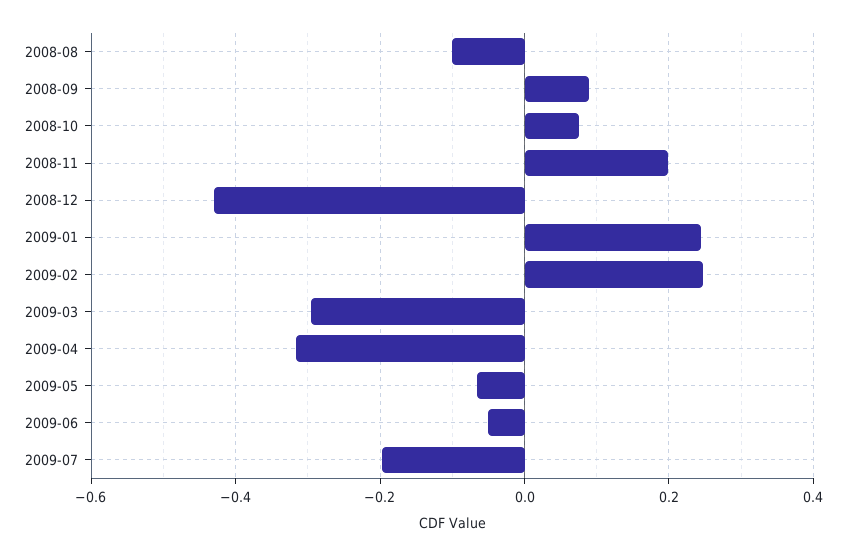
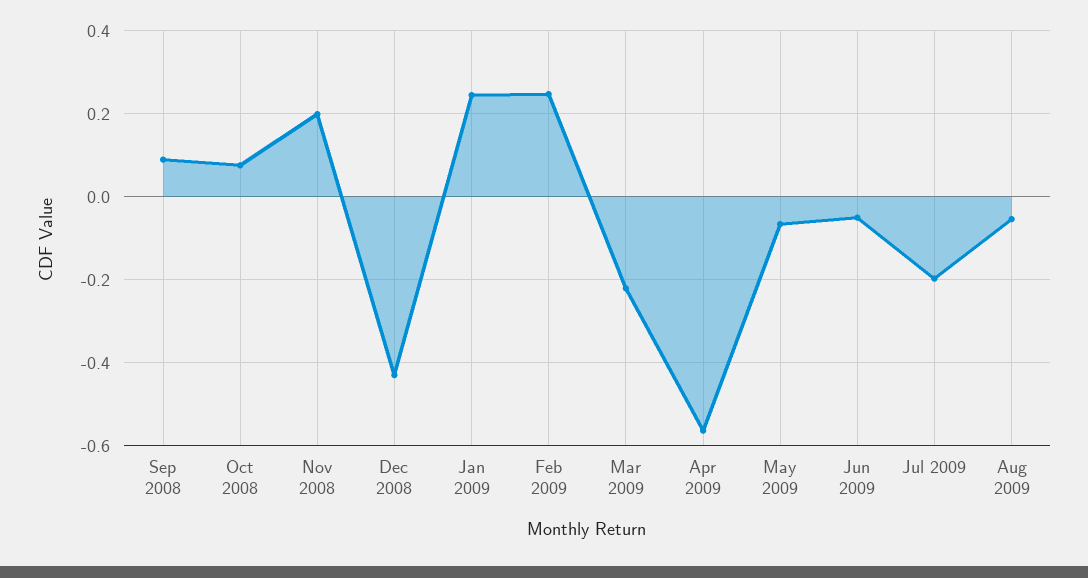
2008-08: -0.1 -> none
2009-03: -0.3 -> -0.22
2009-04: -0.32 -> -0.56
Aug 2009: none -> -0.06

